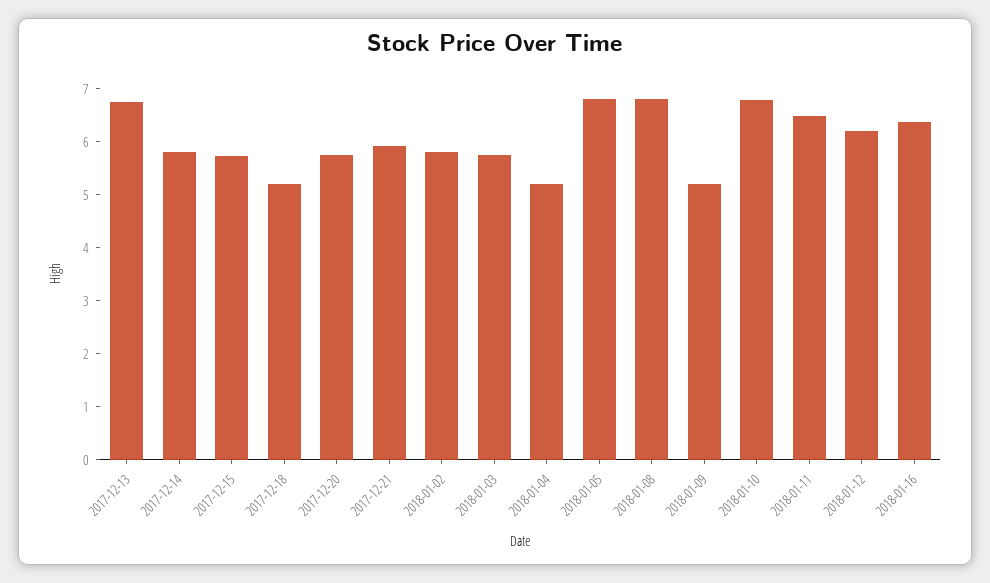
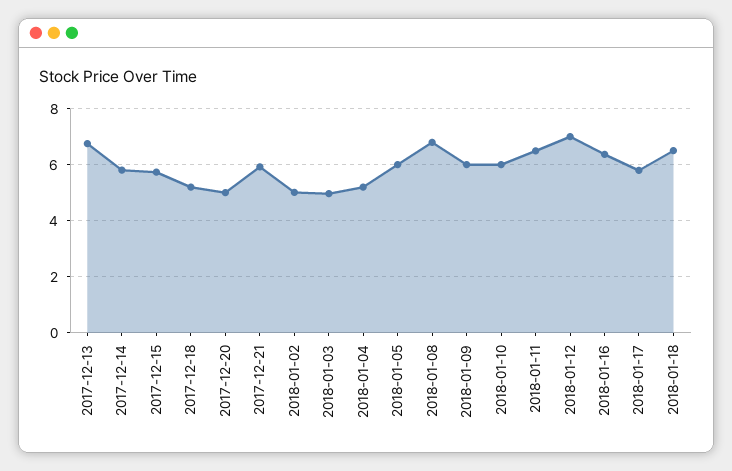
2017-12-20: 5.8 -> 5
2018-01-02: 5.8 -> 5
2018-01-03: 5.8 -> 5
2018-01-05: 6.8 -> 6
2018-01-09: 5.2 -> 6
2018-01-10: 6.8 -> 6
2018-01-12: 6.2 -> 7
2018-01-17: none -> 5.75
2018-01-18: none -> 6.5

